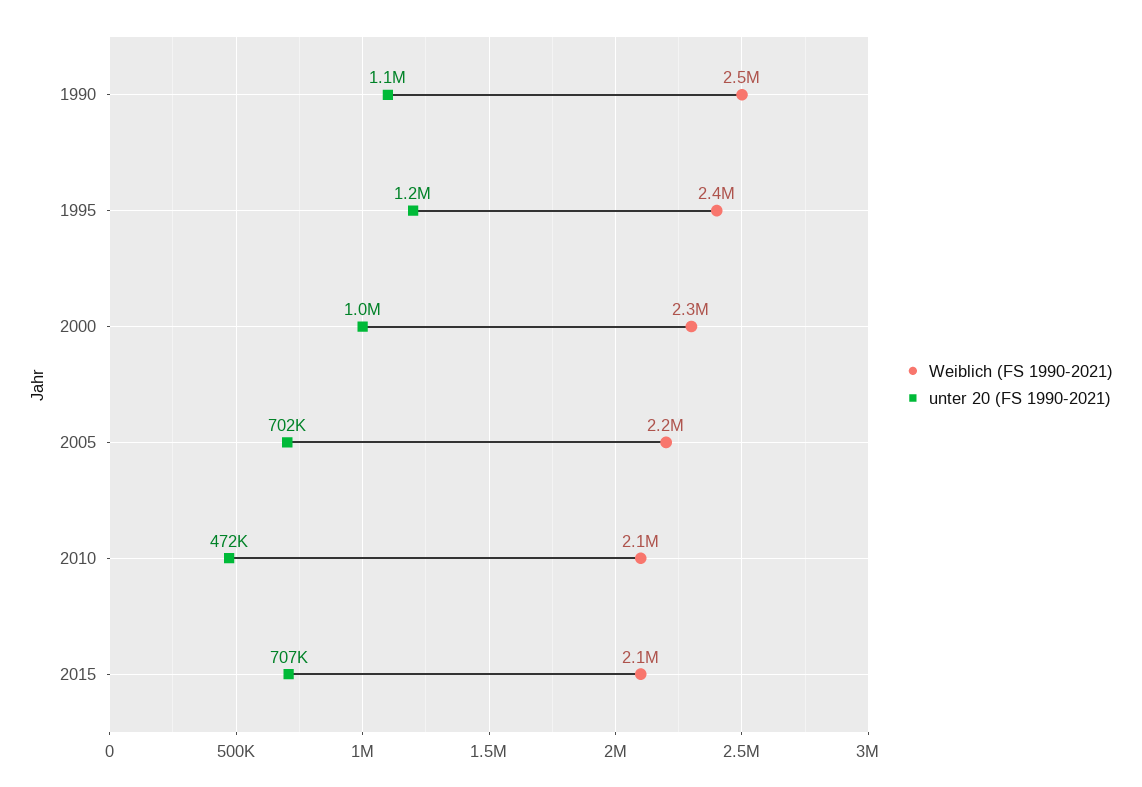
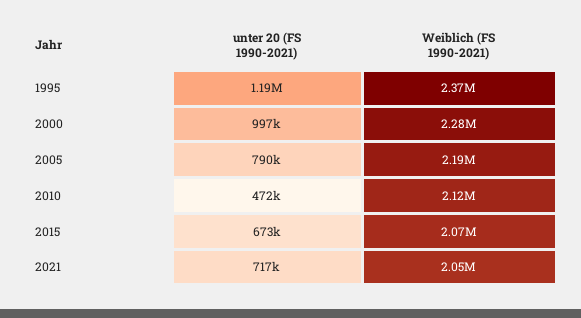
Weiblich (FS 1990-2021), 1990: 2500000 -> none
unter 20 (FS 1990-2021), 1990: 1100000 -> none
unter 20 (FS 1990-2021), 2005: 702000 -> 790000
unter 20 (FS 1990-2021), 2015: 707000 -> 673000
unter 20 (FS 1990-2021), 2021: none -> 717000
Weiblich (FS 1990-2021), 2021: none -> 2050000

